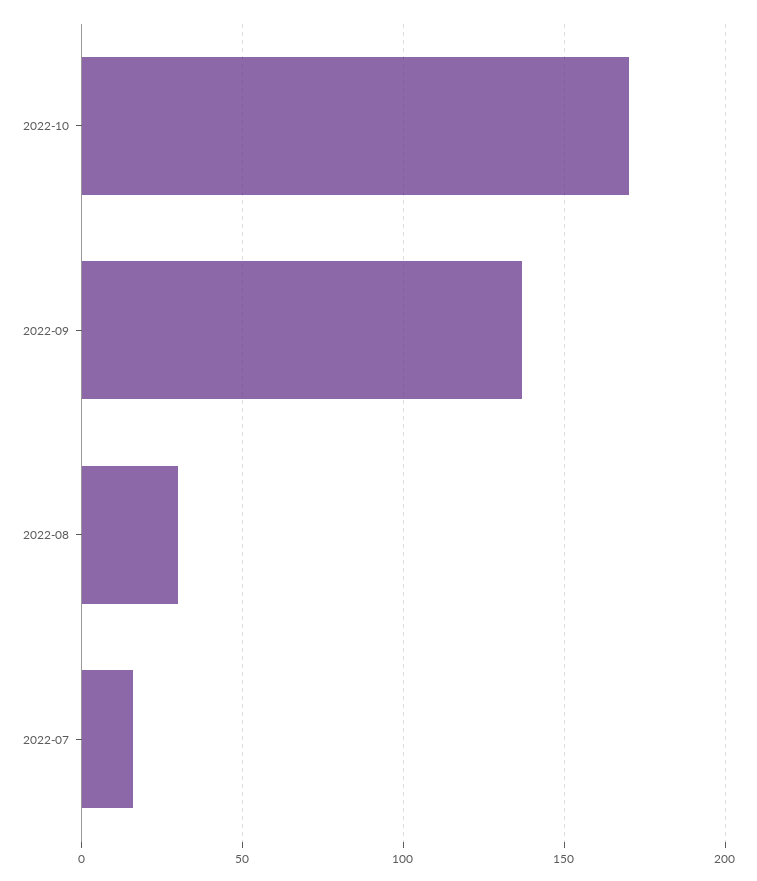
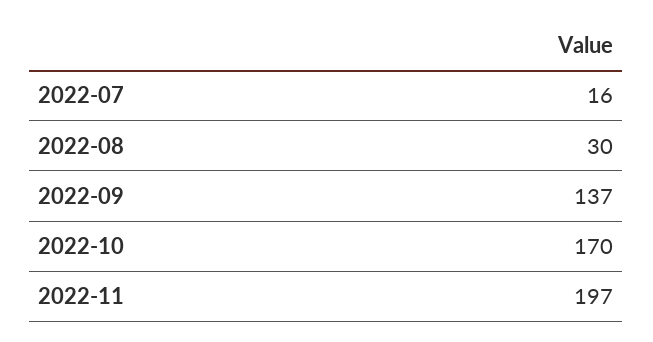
2022-11: none -> 197

